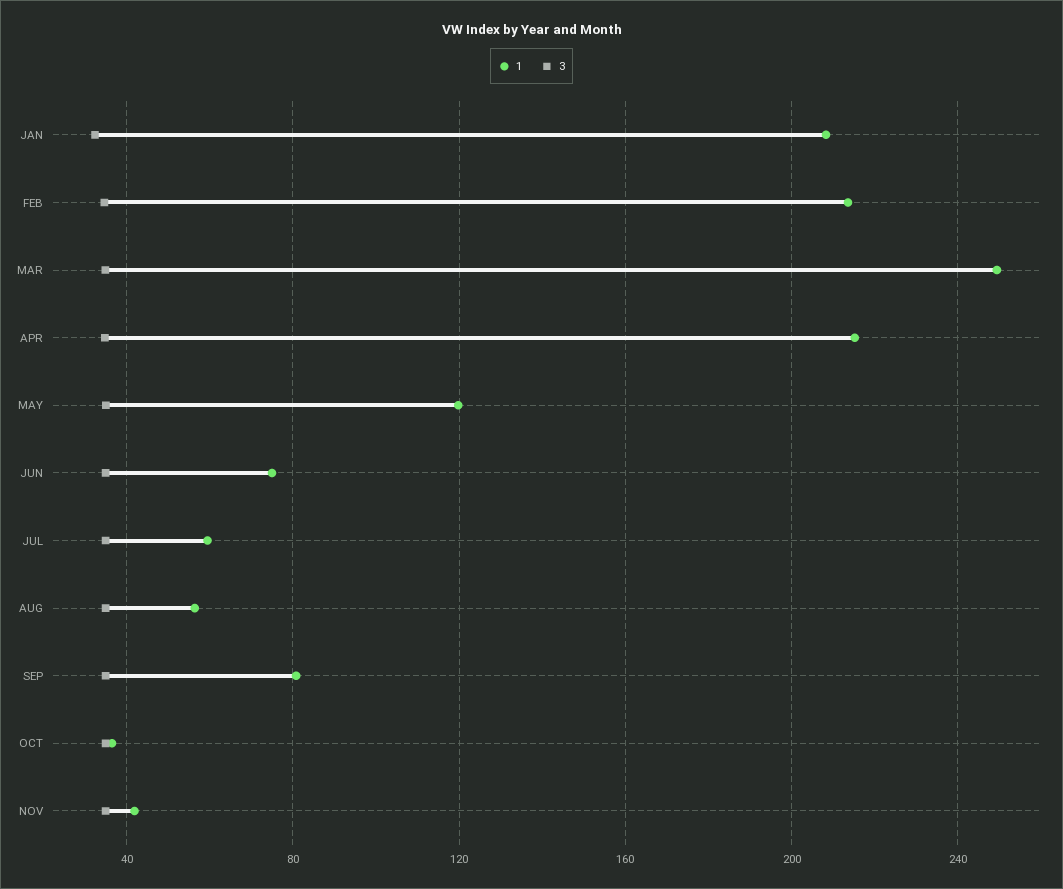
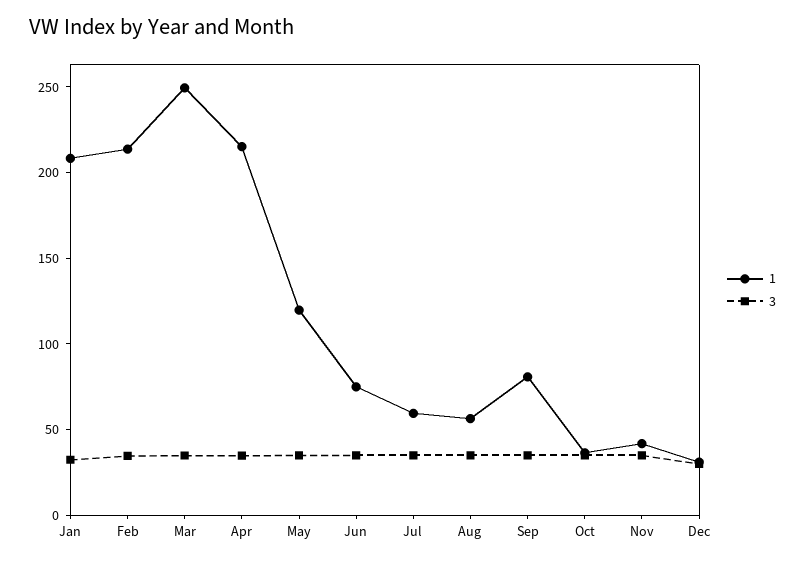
1, Dec: none -> 30
3, Dec: none -> 30

